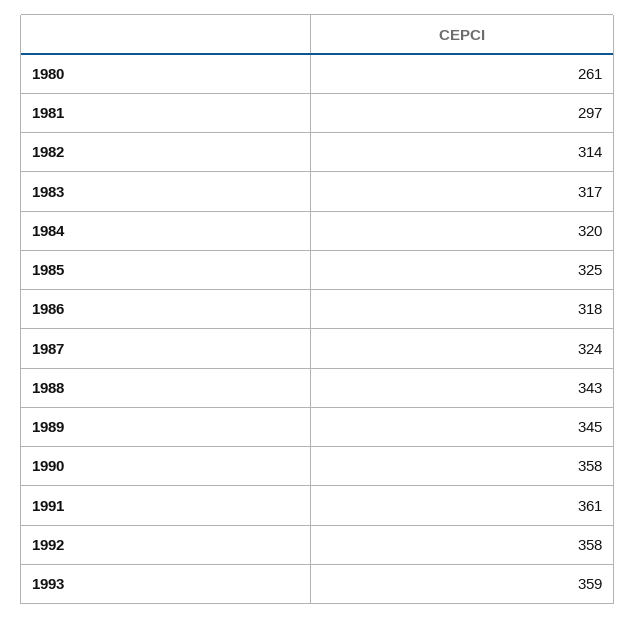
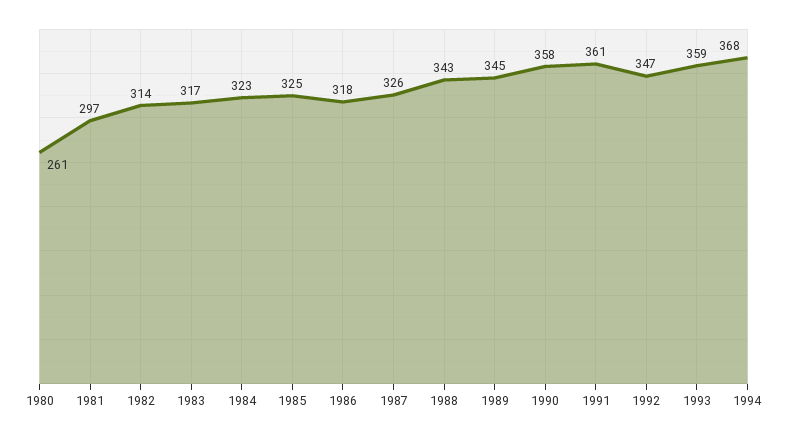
1984: 320 -> 323
1987: 324 -> 326
1992: 358 -> 347
1994: none -> 368

